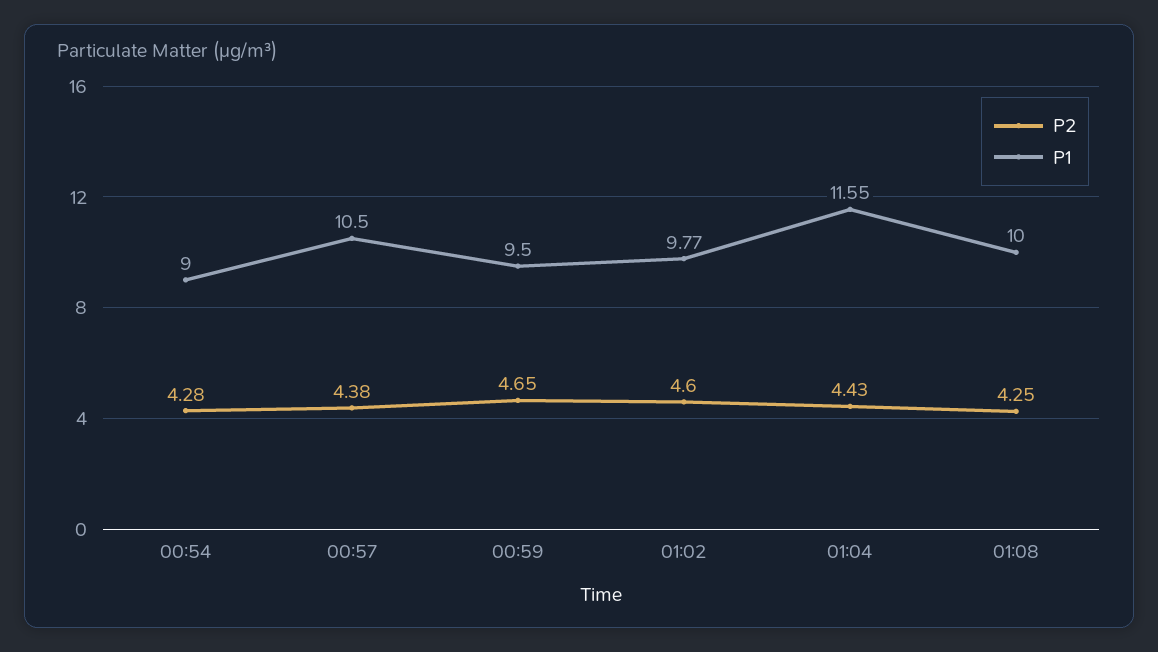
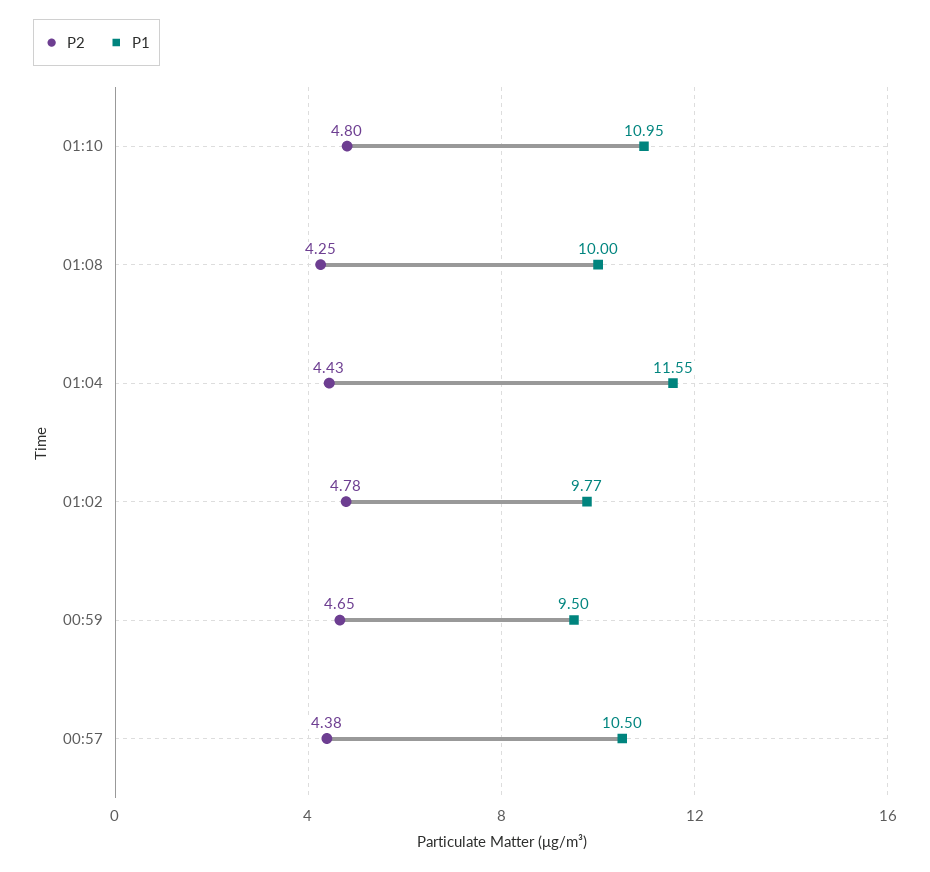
P2, 00:54: 4.28 -> none
P1, 00:54: 9 -> none
P2, 01:02: 4.6 -> 4.78
P2, 01:10: none -> 4.8
P1, 01:10: none -> 10.95

